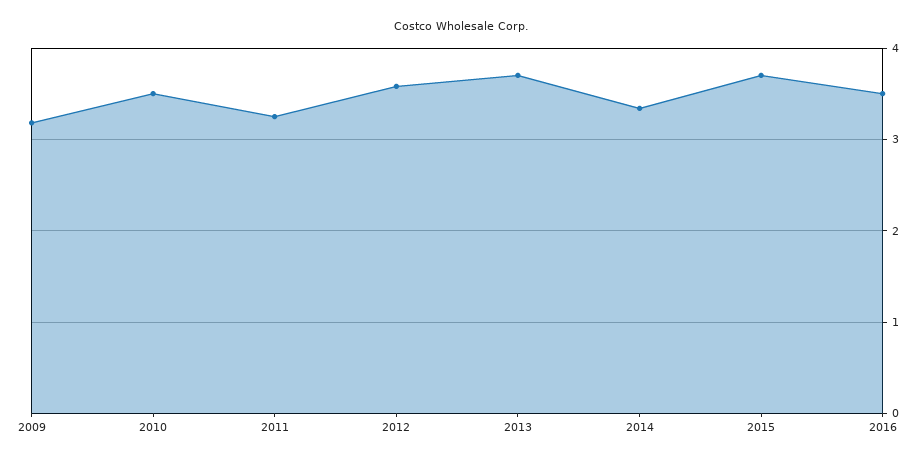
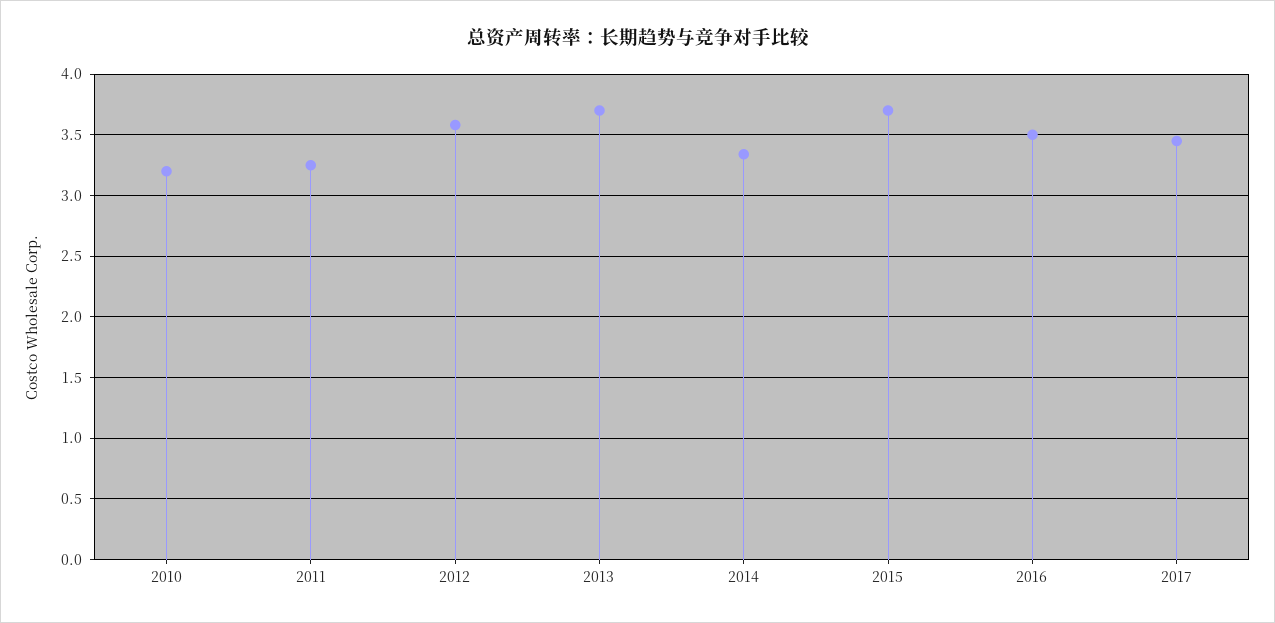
2009: 3.2 -> none
2010: 3.5 -> 3.2
2017: none -> 3.45

